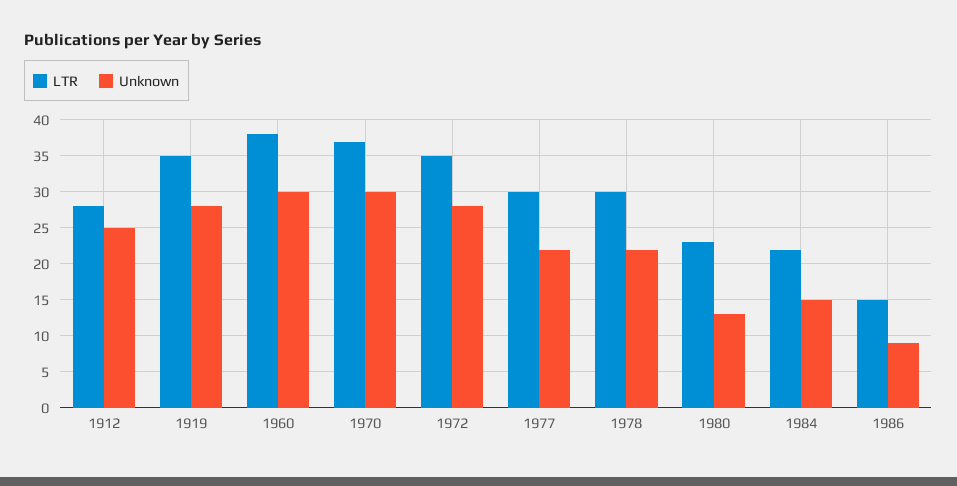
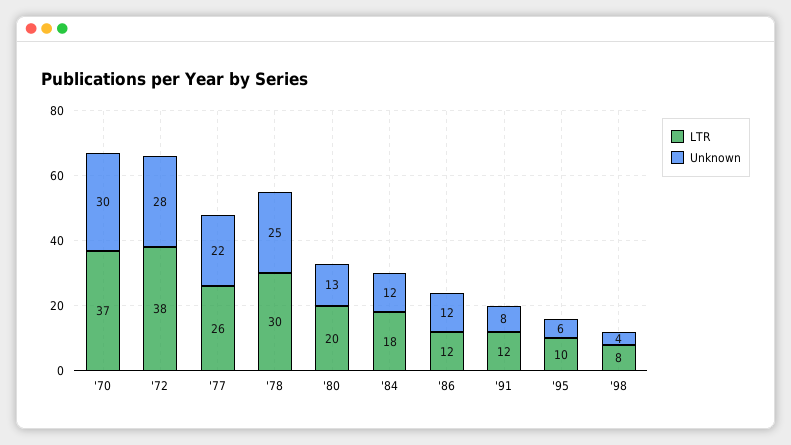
LTR, 1912: 28 -> none
Unknown, 1912: 25 -> none
LTR, 1919: 35 -> none
Unknown, 1919: 28 -> none
LTR, 1960: 38 -> none
Unknown, 1960: 30 -> none
LTR, 1972: 35 -> 38
LTR, 1977: 30 -> 26
Unknown, 1978: 22 -> 25
LTR, 1980: 23 -> 20
LTR, 1984: 22 -> 18
Unknown, 1984: 15 -> 12
LTR, 1986: 15 -> 12
Unknown, 1986: 9 -> 12
LTR, '91: none -> 12
Unknown, '91: none -> 8
LTR, '95: none -> 10
Unknown, '95: none -> 6
LTR, '98: none -> 8
Unknown, '98: none -> 4

